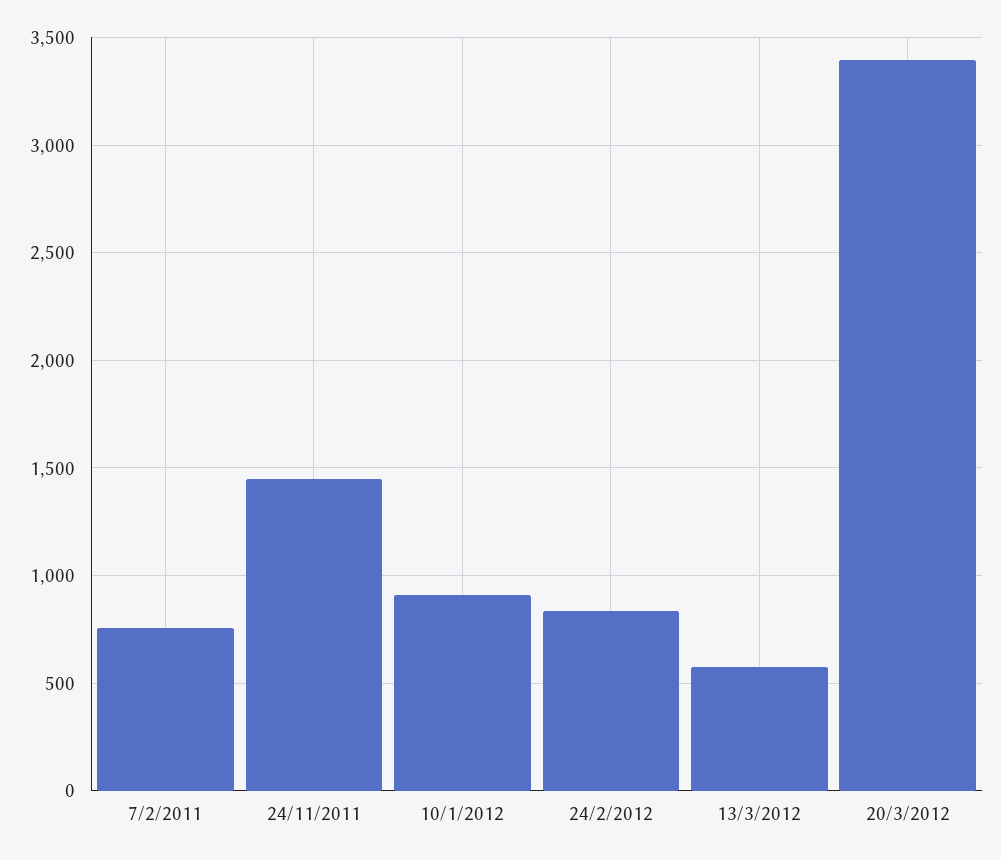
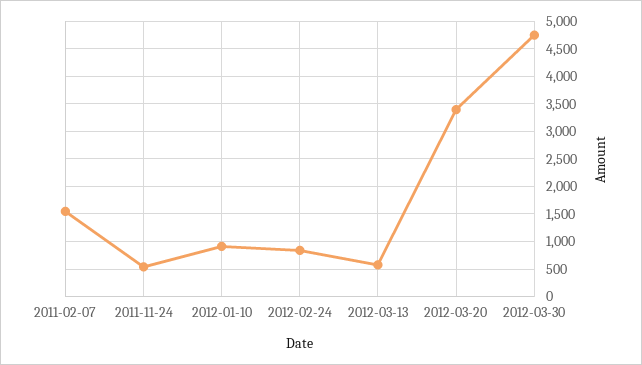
7/2/2011: 750 -> 1500
24/11/2011: 1450 -> 500
2012-03-30: none -> 4750

